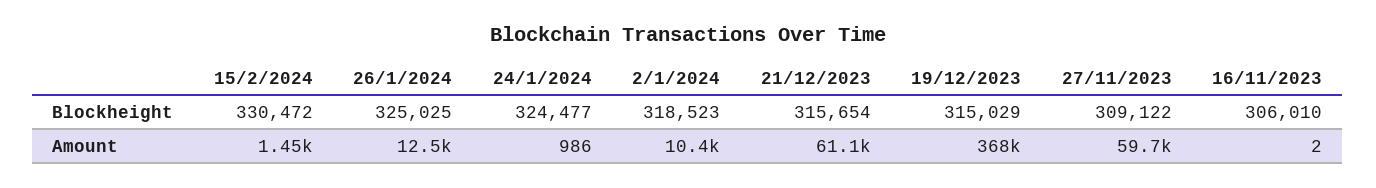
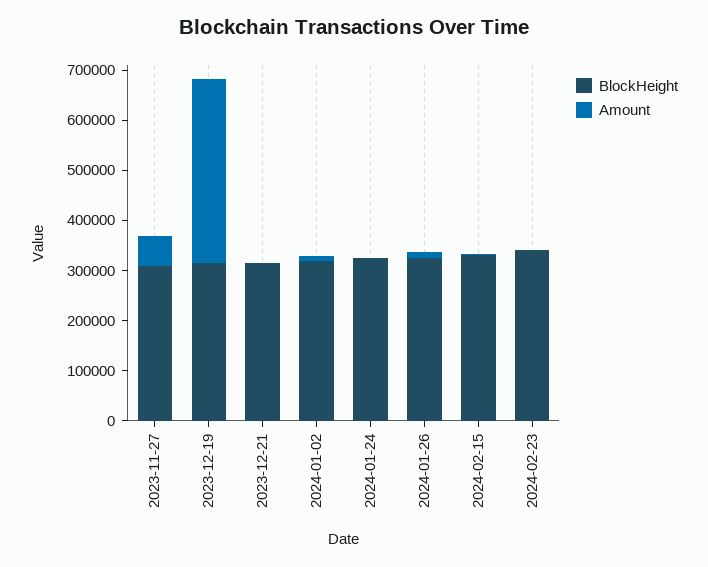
Blockheight, 16/11/2023: 306010 -> none
Amount, 21/12/2023: 61100 -> 0
Amount, 16/11/2023: 2 -> none
Blockheight, 2024-02-23: none -> 340000
Amount, 2024-02-23: none -> 0

